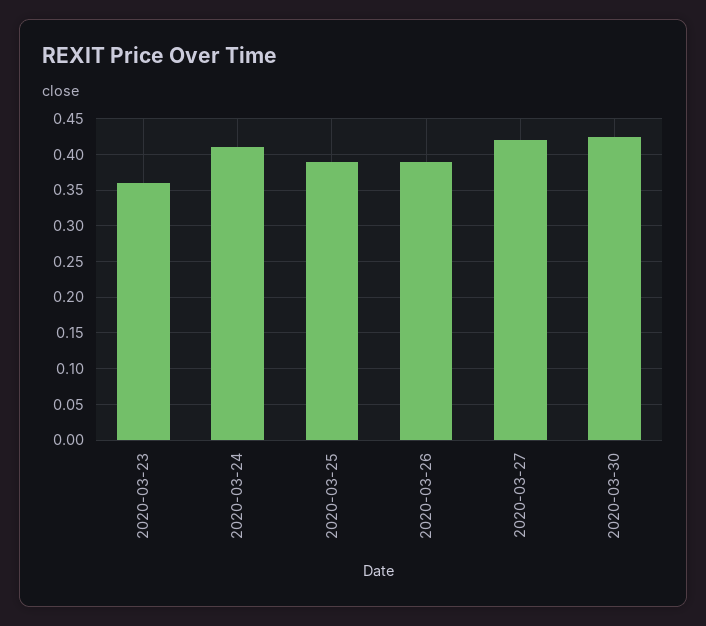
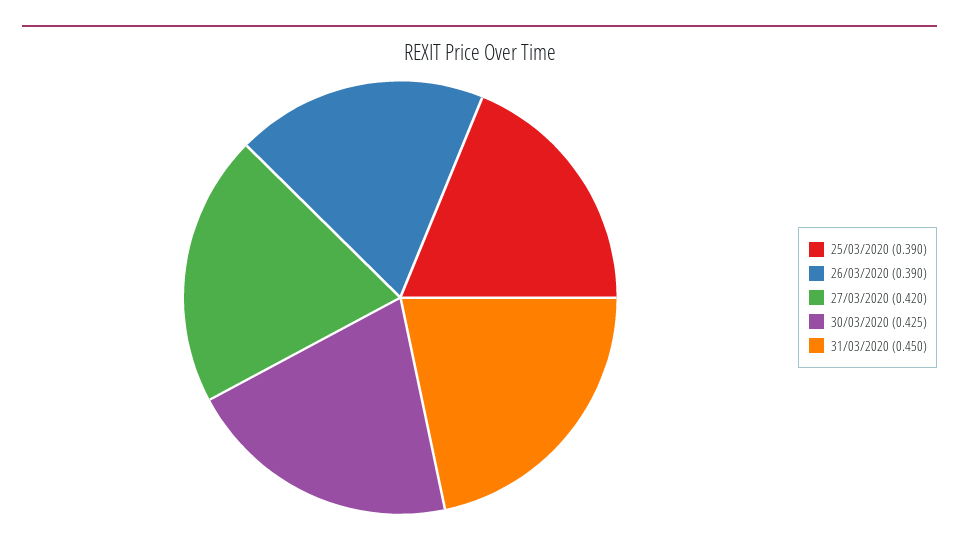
2020-03-23: 0.36 -> none
2020-03-24: 0.41 -> none
31/03/2020: none -> 0.45

